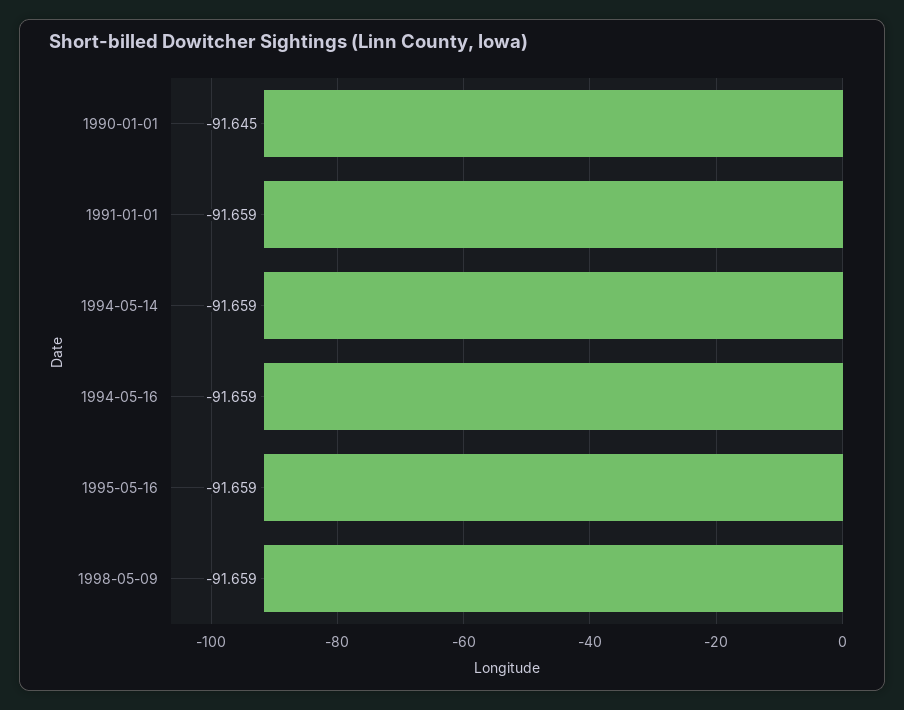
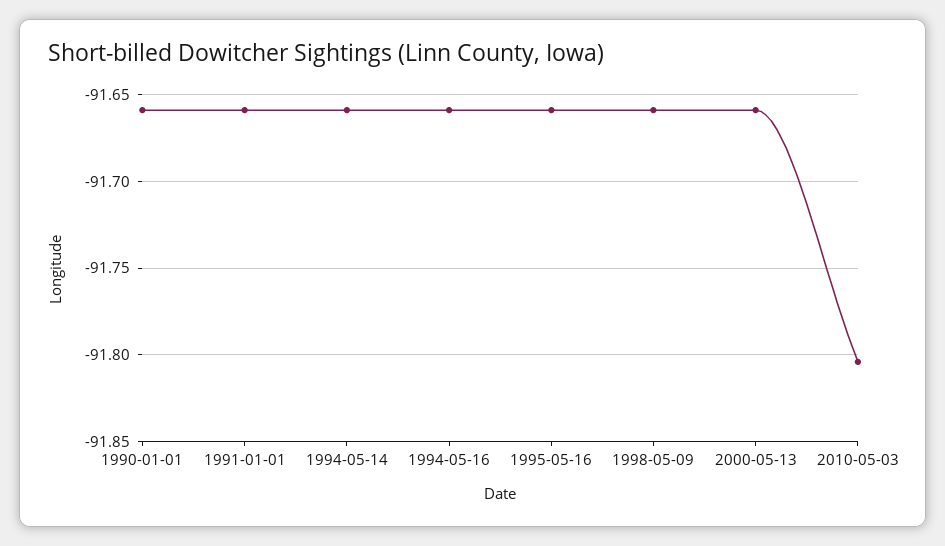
1990-01-01: -91.645 -> -91.66
2000-05-13: none -> -91.66
2010-05-03: none -> -91.805

